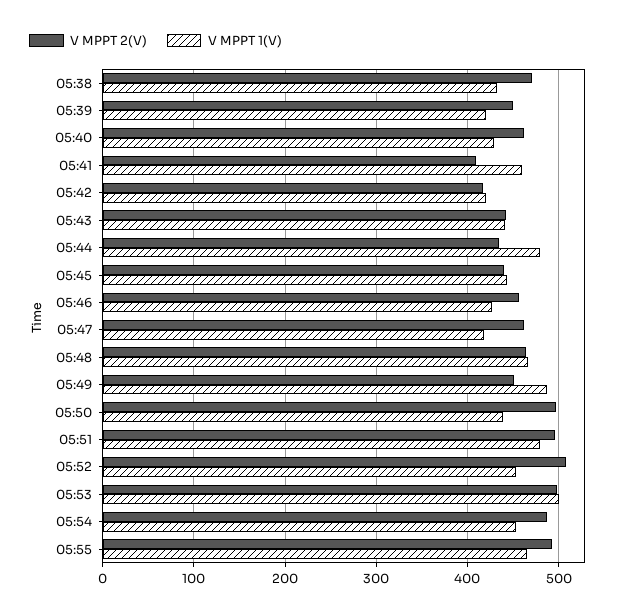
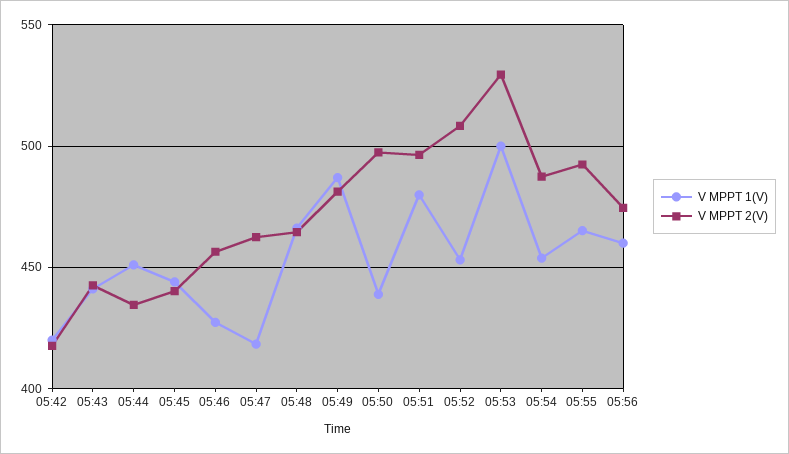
V MPPT 2(V), 05:38: 470 -> none
V MPPT 1(V), 05:38: 430 -> none
V MPPT 2(V), 05:39: 450 -> none
V MPPT 1(V), 05:39: 420 -> none
V MPPT 2(V), 05:40: 460 -> none
V MPPT 1(V), 05:40: 430 -> none
V MPPT 2(V), 05:41: 410 -> none
V MPPT 1(V), 05:41: 460 -> none
V MPPT 1(V), 05:44: 480 -> 450
V MPPT 2(V), 05:49: 450 -> 480
V MPPT 2(V), 05:53: 500 -> 530
V MPPT 1(V), 05:56: none -> 460
V MPPT 2(V), 05:56: none -> 475

